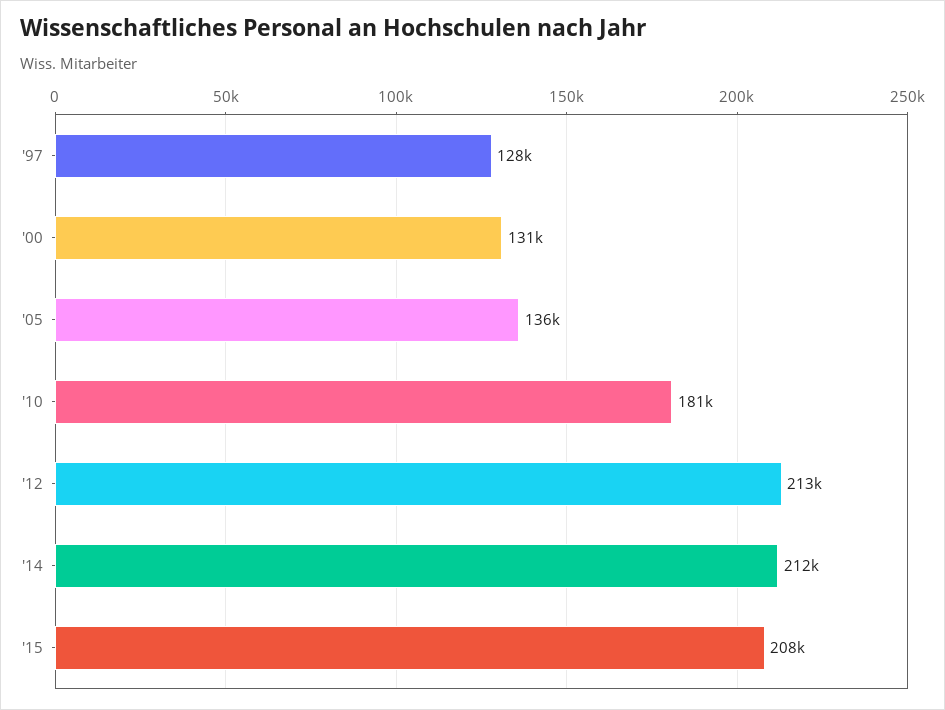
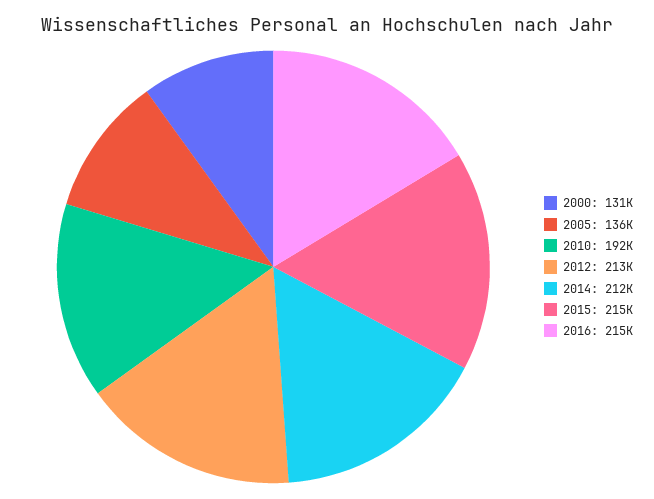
'97: 128000 -> none
'10: 181000 -> 192000
'15: 208000 -> 215000
2016: none -> 215000

